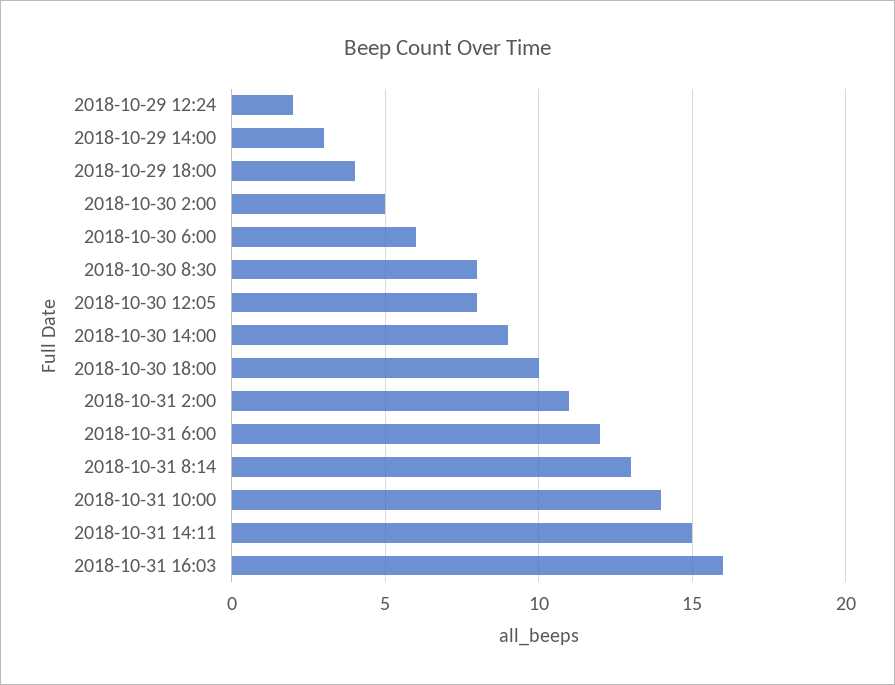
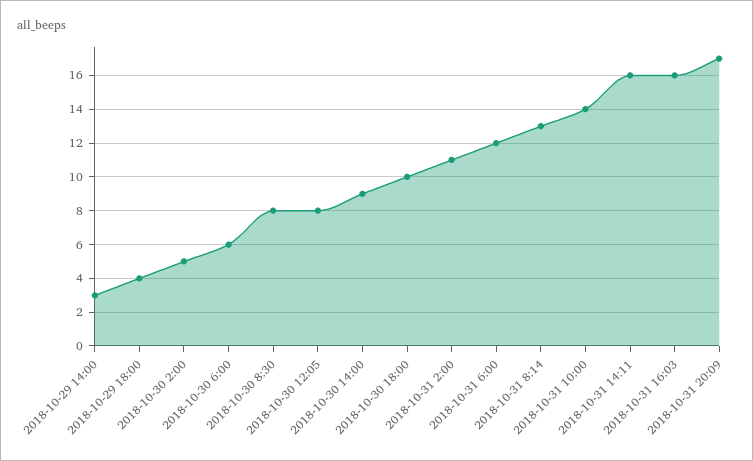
2018-10-29 12:24: 2 -> none
2018-10-31 14:11: 15 -> 16
2018-10-31 20:09: none -> 17

